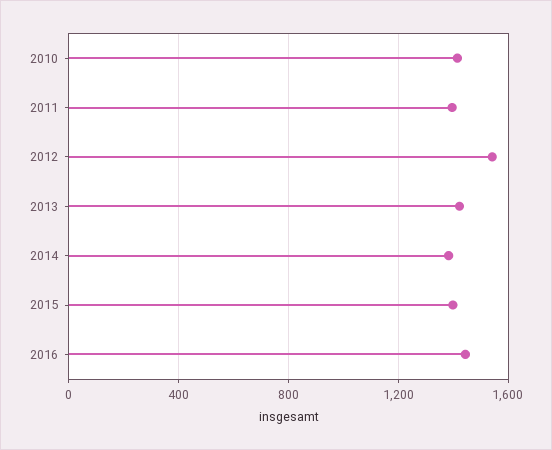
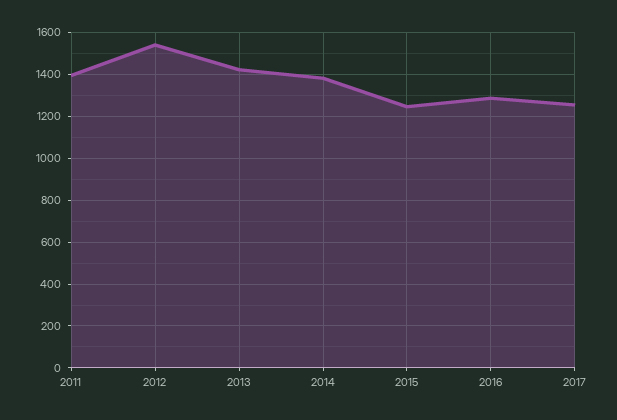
2010: 1400 -> none
2015: 1400 -> 1250
2016: 1450 -> 1300
2017: none -> 1250

